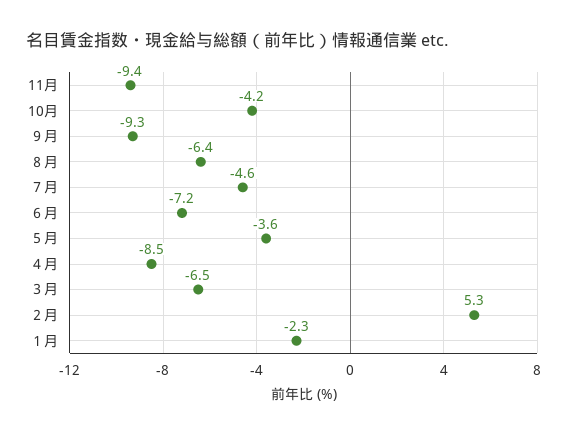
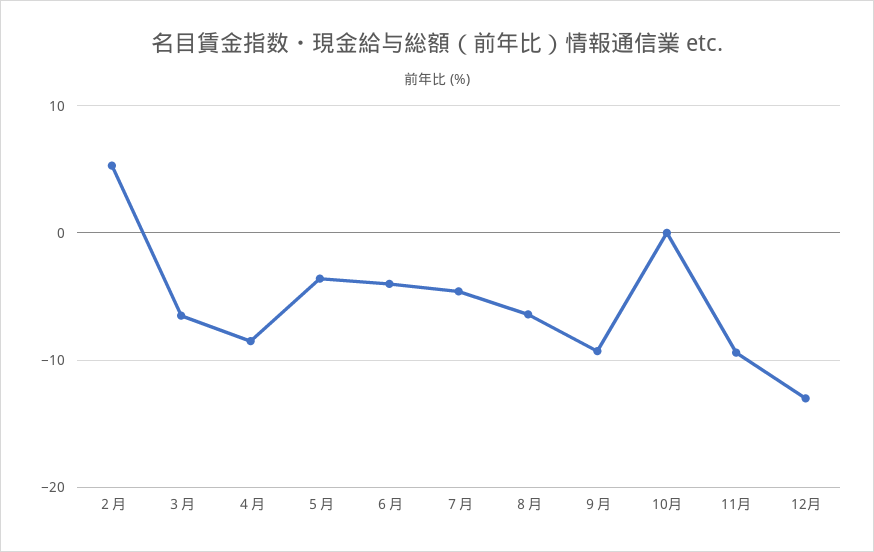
10月: -4.2 -> 0
６月: -7.2 -> -4
１月: -2.3 -> none
12月: none -> -13

